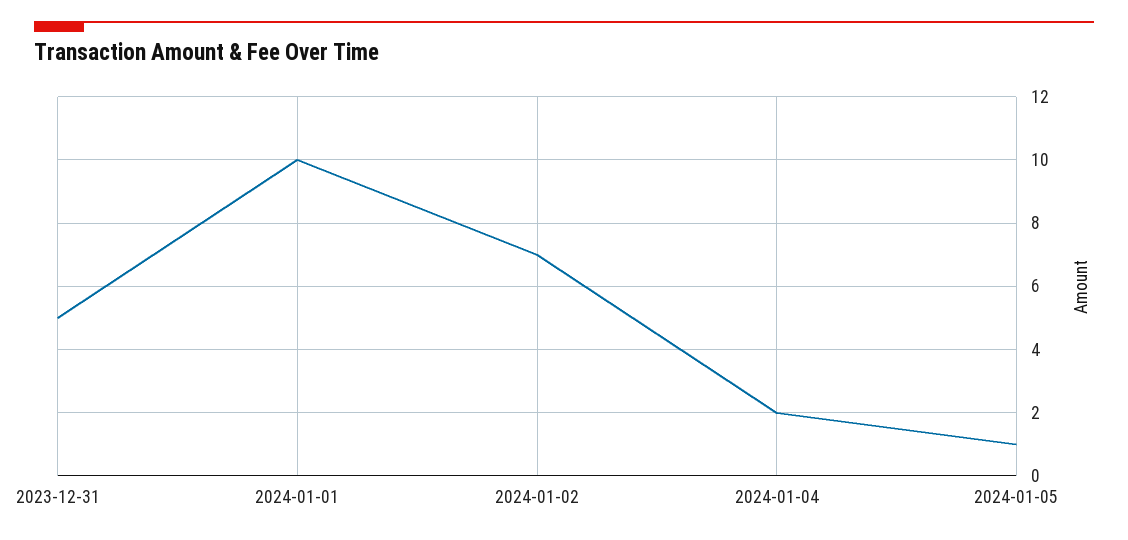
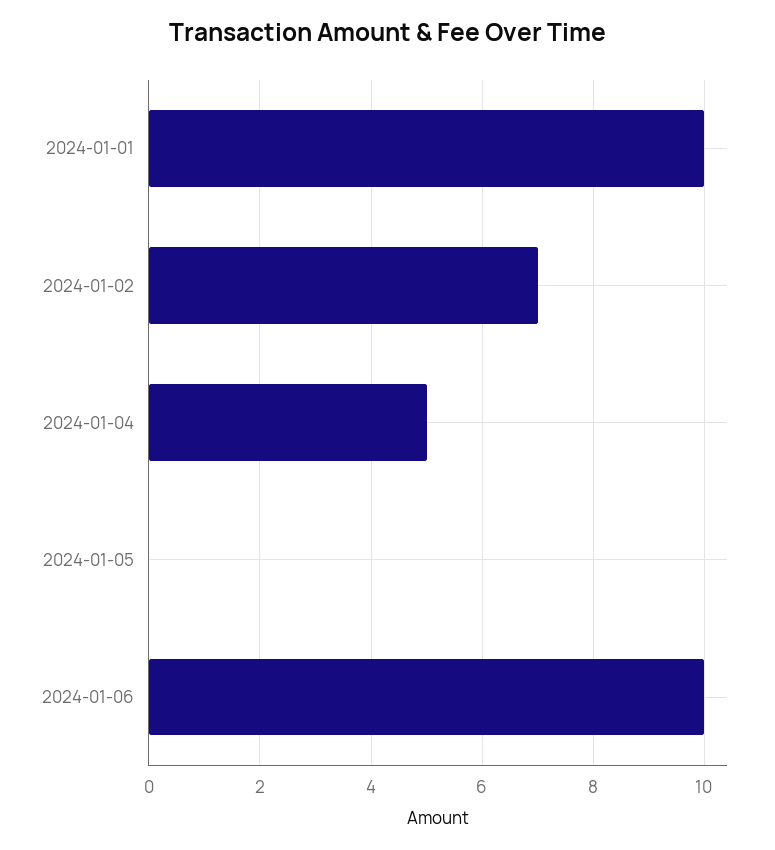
2023-12-31: 5 -> none
2024-01-04: 2 -> 5
2024-01-05: 1 -> 0
2024-01-06: none -> 10

